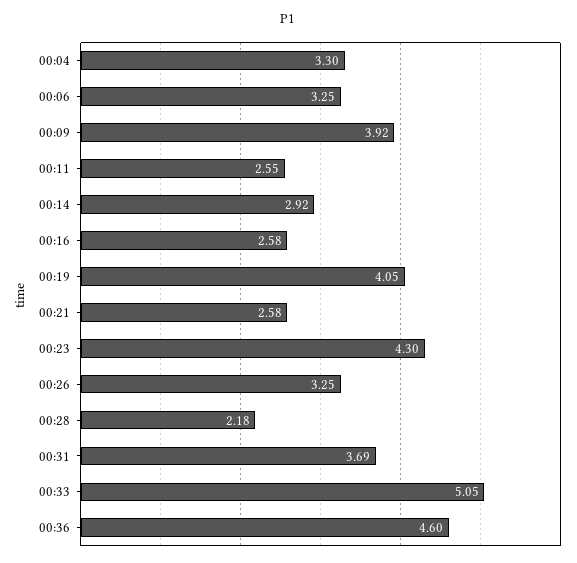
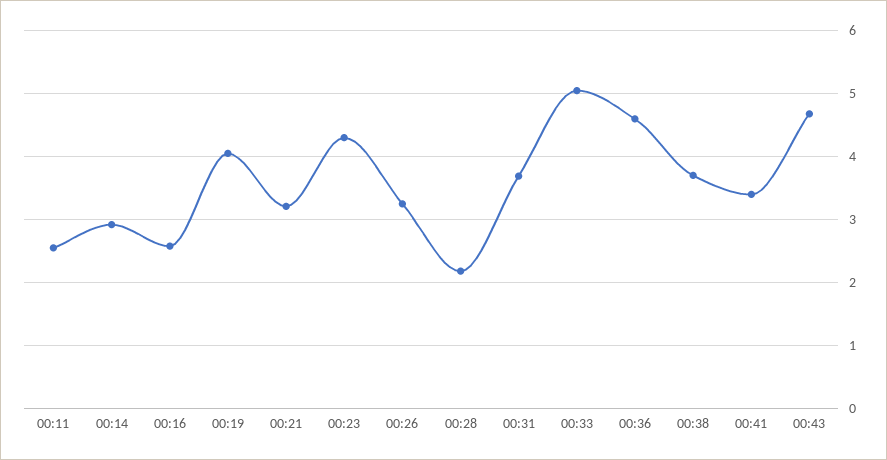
00:04: 3.3 -> none
00:06: 3.25 -> none
00:09: 3.92 -> none
00:21: 2.58 -> 3.2
00:38: none -> 3.7
00:41: none -> 3.4
00:43: none -> 4.7

